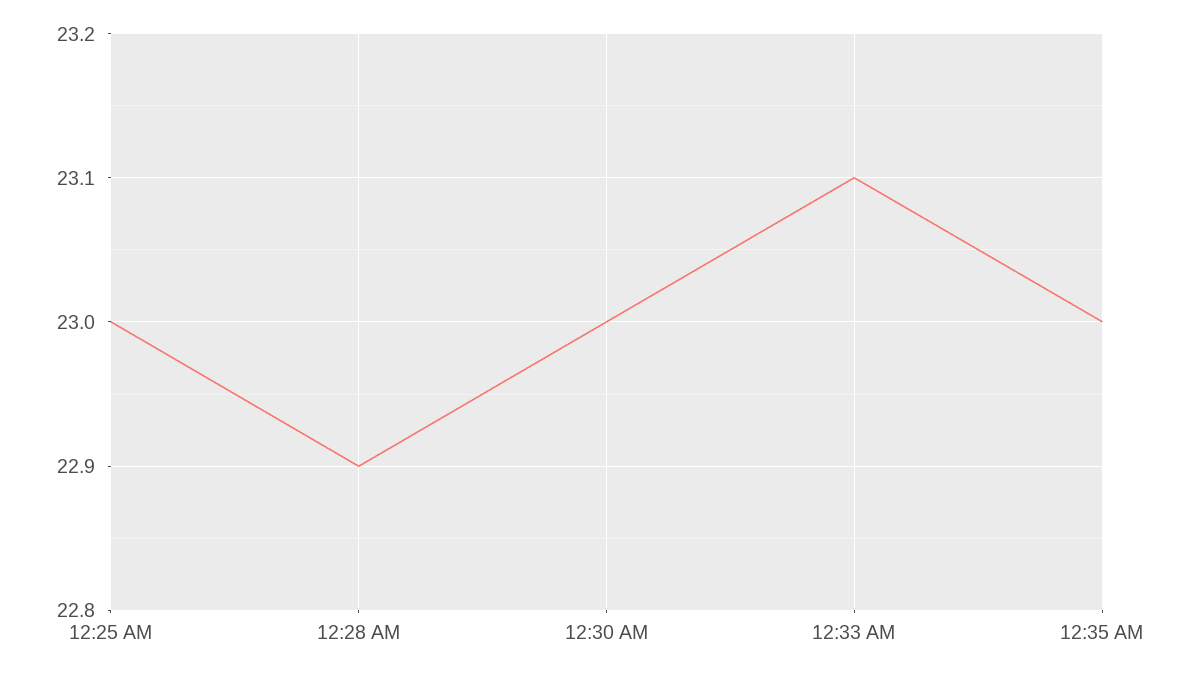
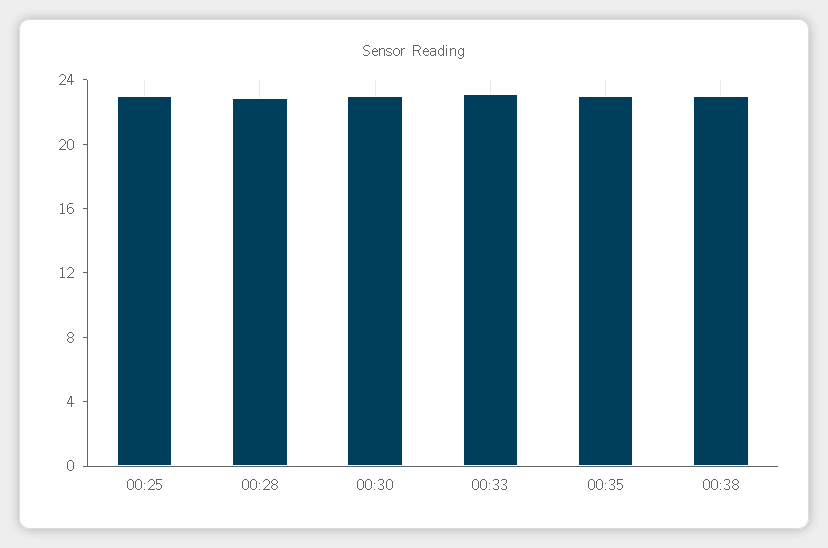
00:38: none -> 23

